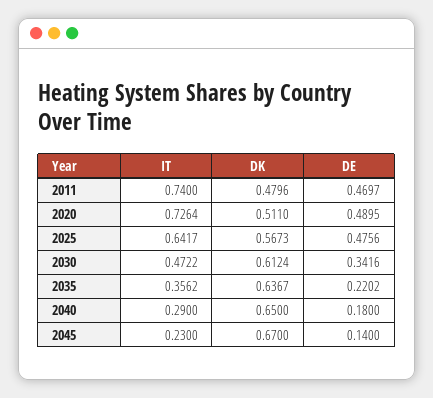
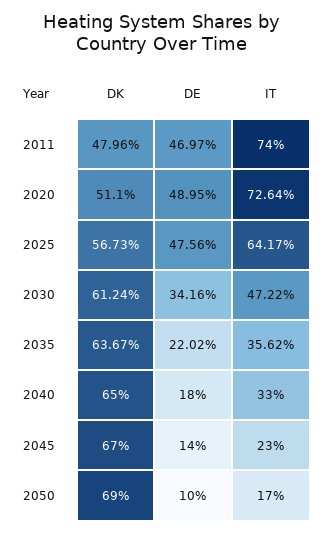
IT, 2040: 0.29 -> 0.33
DK, 2050: none -> 0.69
DE, 2050: none -> 0.1
IT, 2050: none -> 0.17

